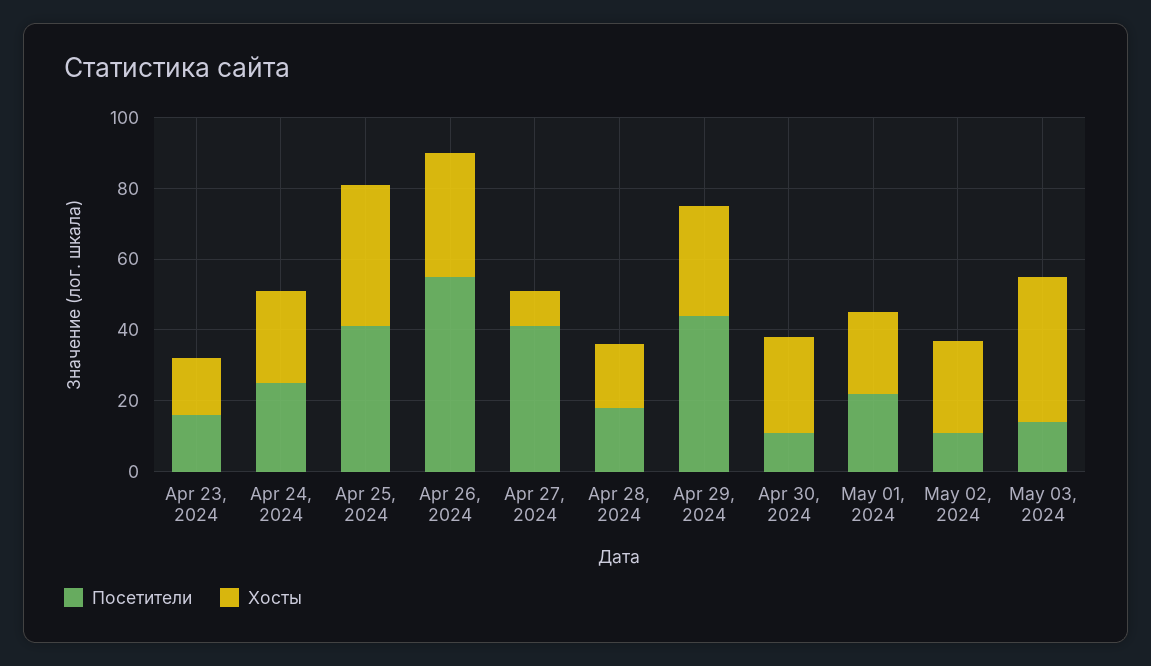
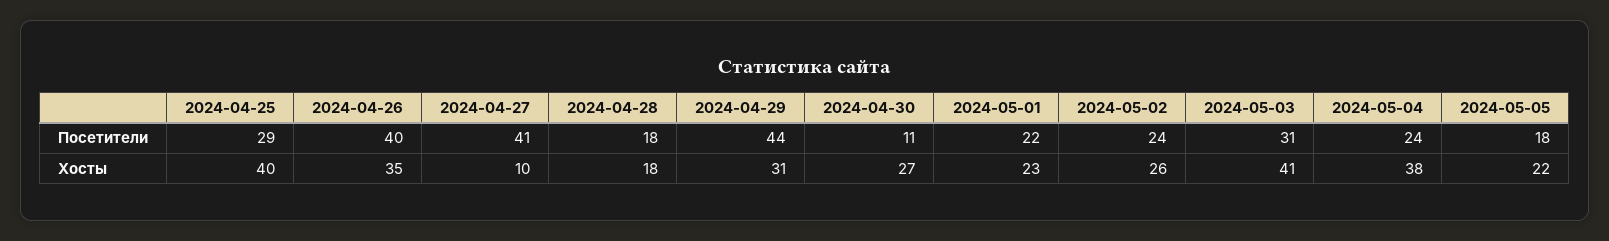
Посетители, Apr 23, 2024: 15 -> none
Хосты, Apr 23, 2024: 15 -> none
Посетители, Apr 24, 2024: 25 -> none
Хосты, Apr 24, 2024: 25 -> none
Посетители, Apr 25, 2024: 40 -> 29
Посетители, Apr 26, 2024: 55 -> 40
Посетители, May 02, 2024: 10 -> 24
Посетители, May 03, 2024: 15 -> 31
Посетители, 2024-05-04: none -> 24
Посетители, 2024-05-05: none -> 18
Хосты, 2024-05-04: none -> 38
Хосты, 2024-05-05: none -> 22

